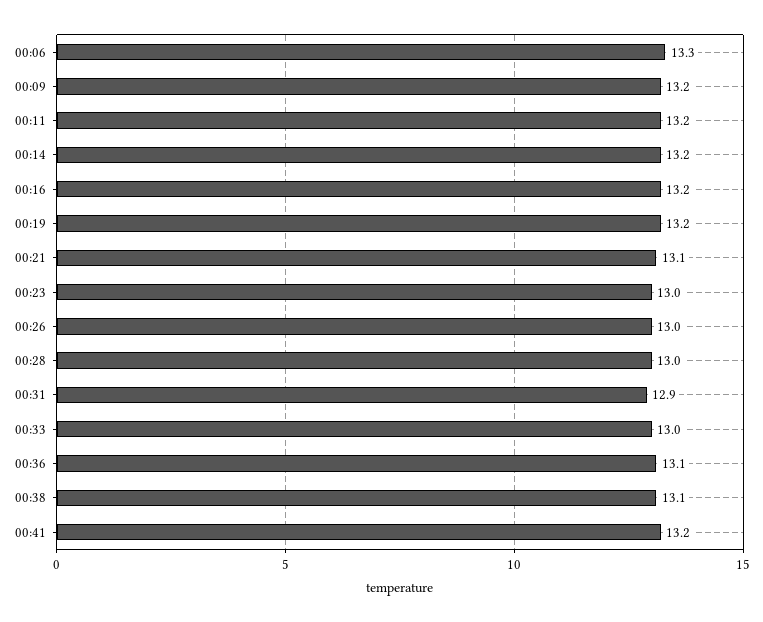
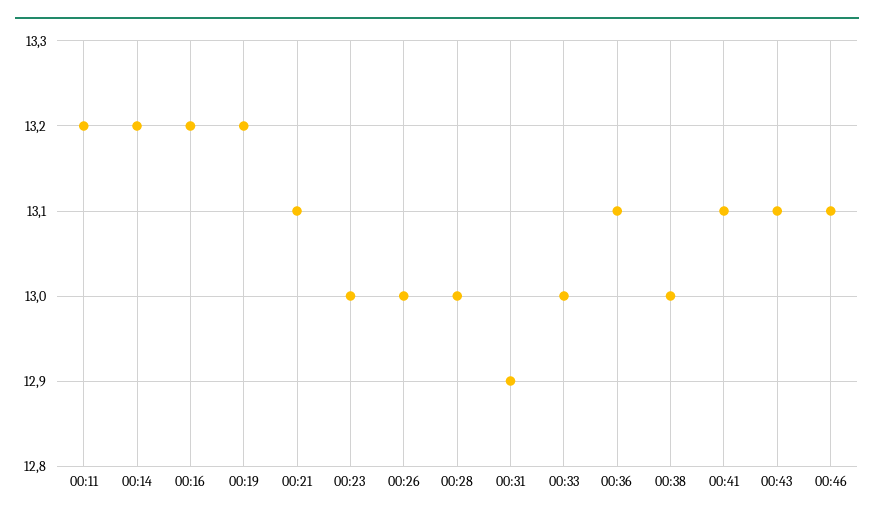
00:06: 13.3 -> none
00:09: 13.2 -> none
00:38: 13.1 -> 13
00:41: 13.2 -> 13.1
00:43: none -> 13.1
00:46: none -> 13.1

